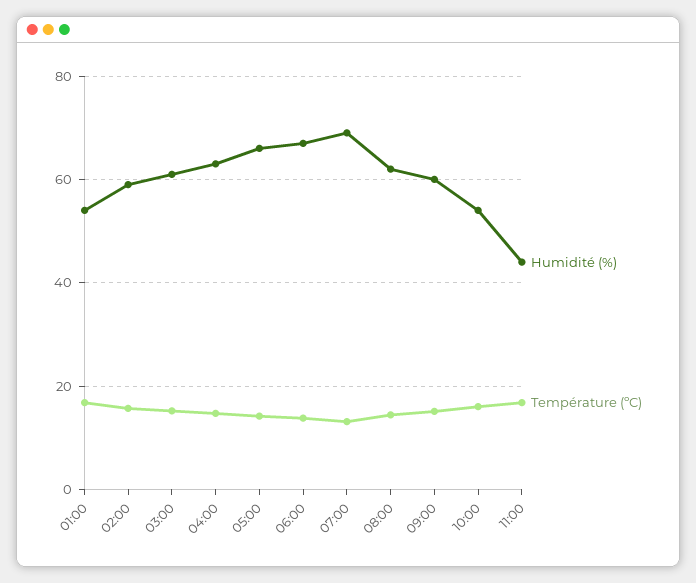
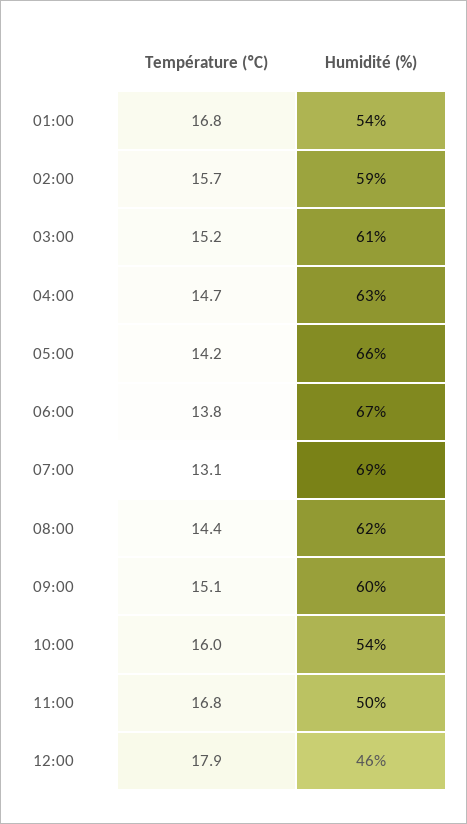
Humidité (%), 11:00: 44 -> 50
Température (ºC), 12:00: none -> 17.9
Humidité (%), 12:00: none -> 46

